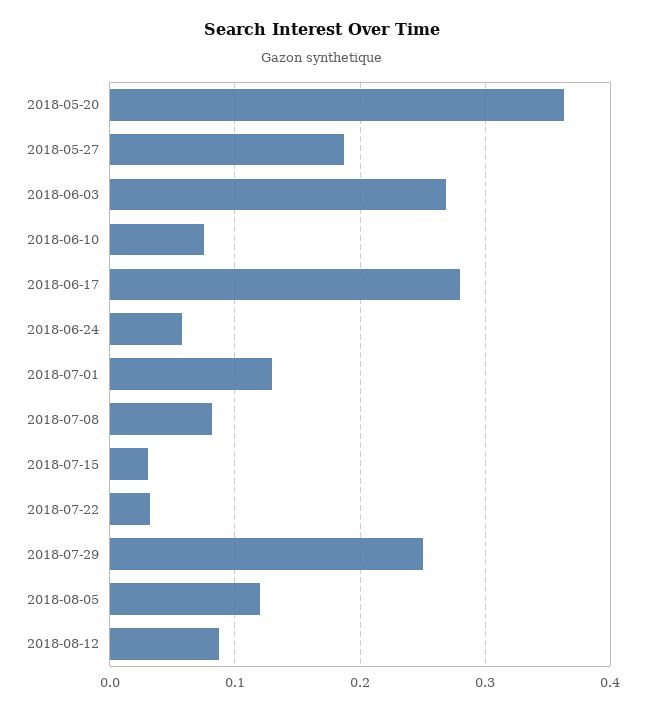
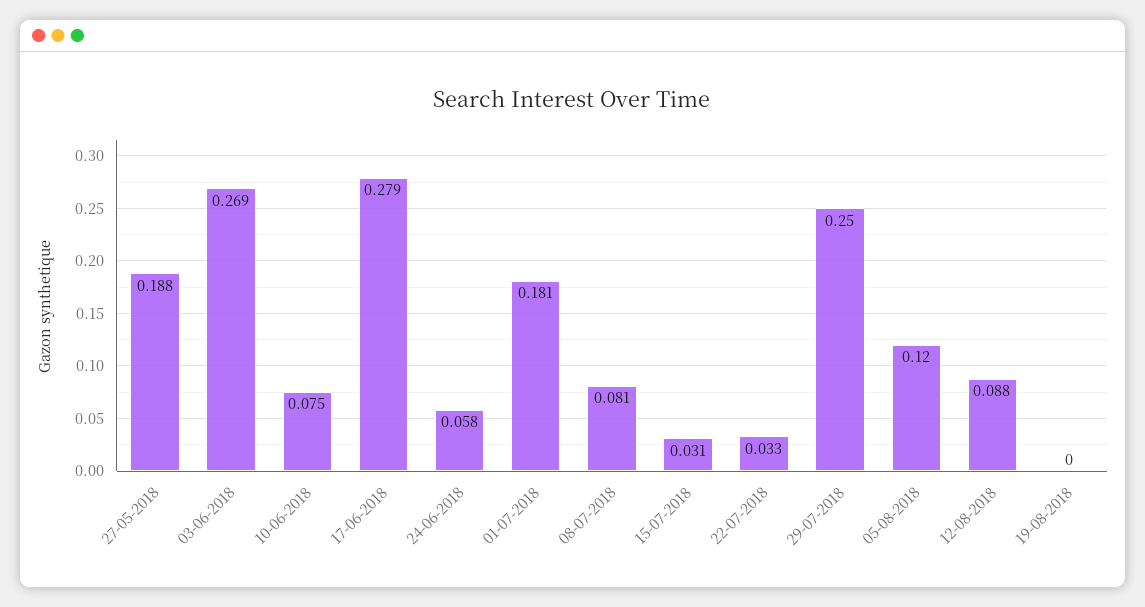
2018-05-20: 0.36 -> none
2018-07-01: 0.13 -> 0.181
19-08-2018: none -> 0

